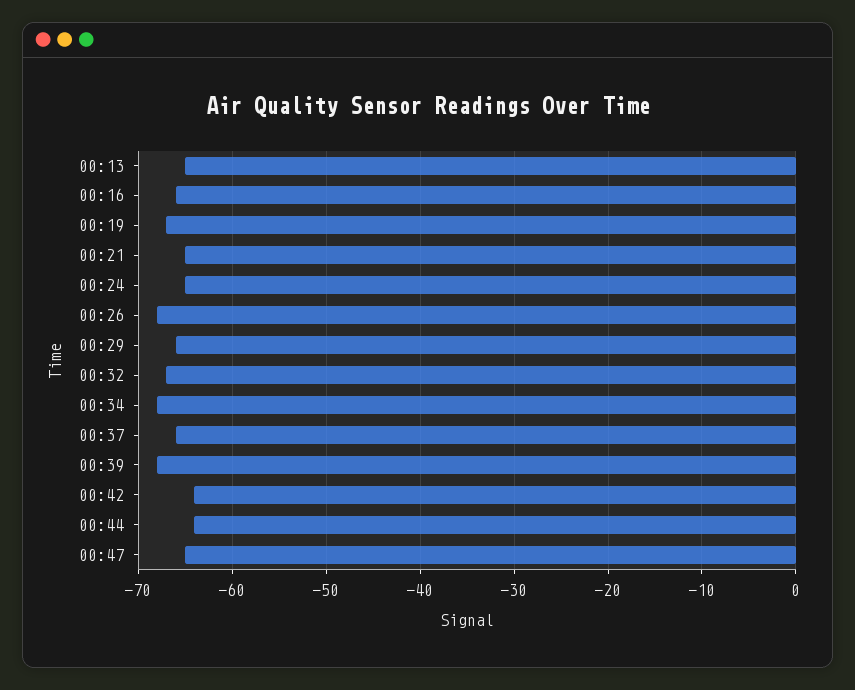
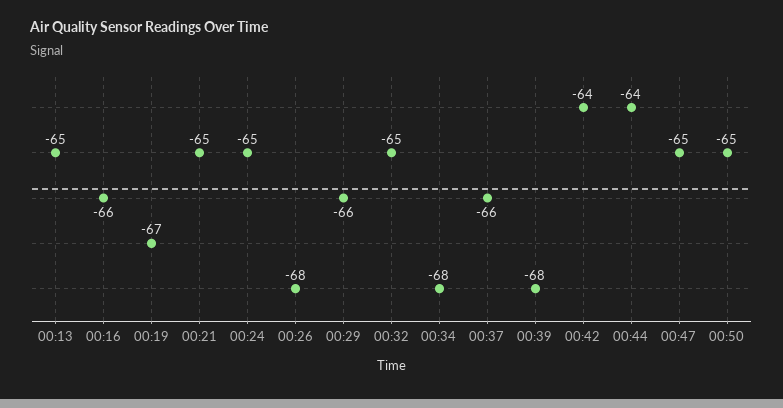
00:32: -67 -> -65
00:50: none -> -65

